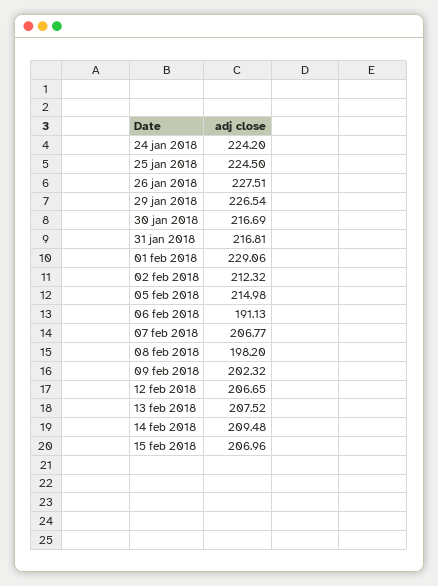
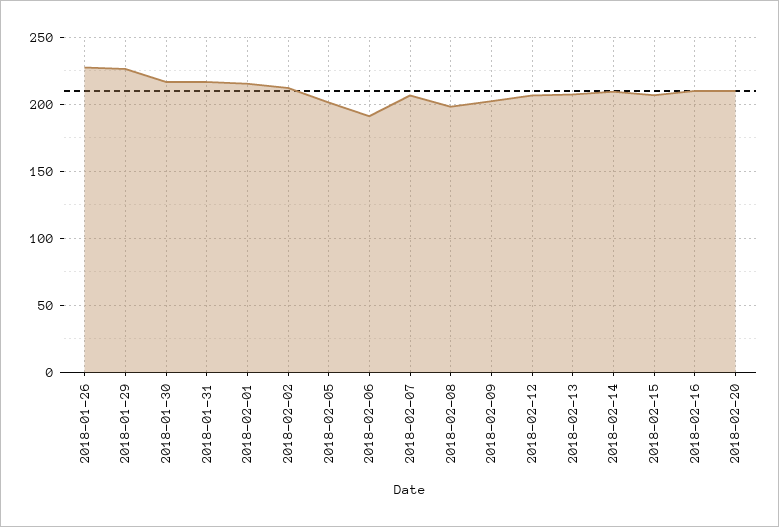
24 jan 2018: 224.2 -> none
25 jan 2018: 224.5 -> none
01 feb 2018: 229.06 -> 215
05 feb 2018: 214.98 -> 200
2018-02-16: none -> 210
2018-02-20: none -> 210

